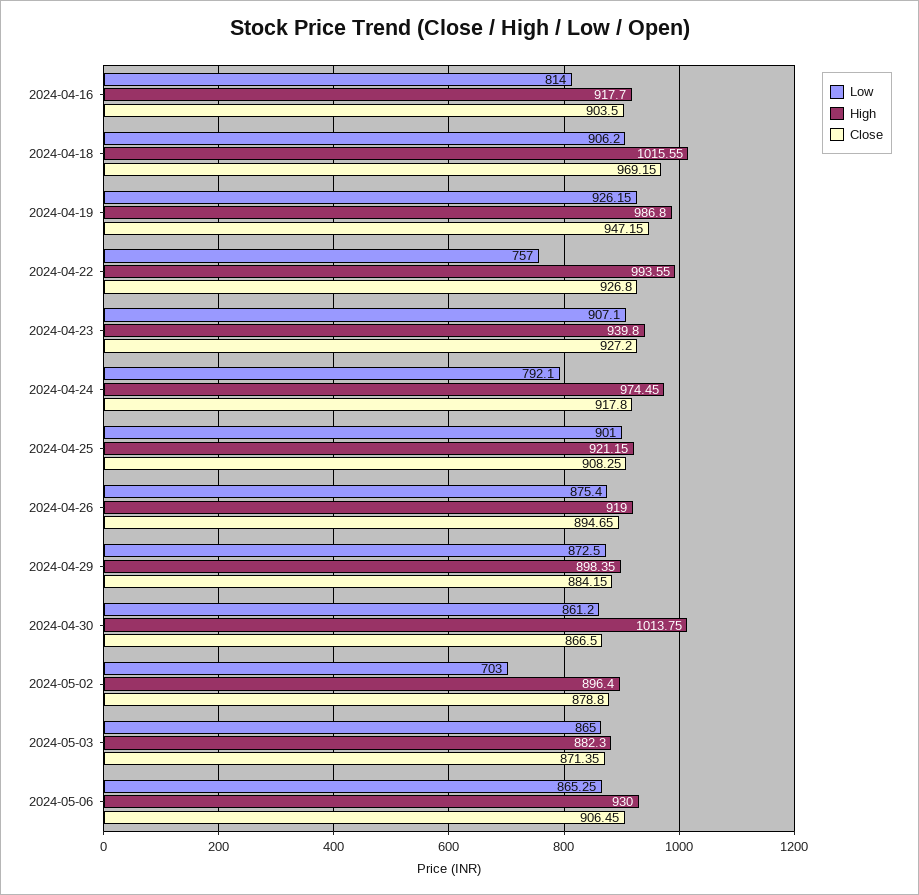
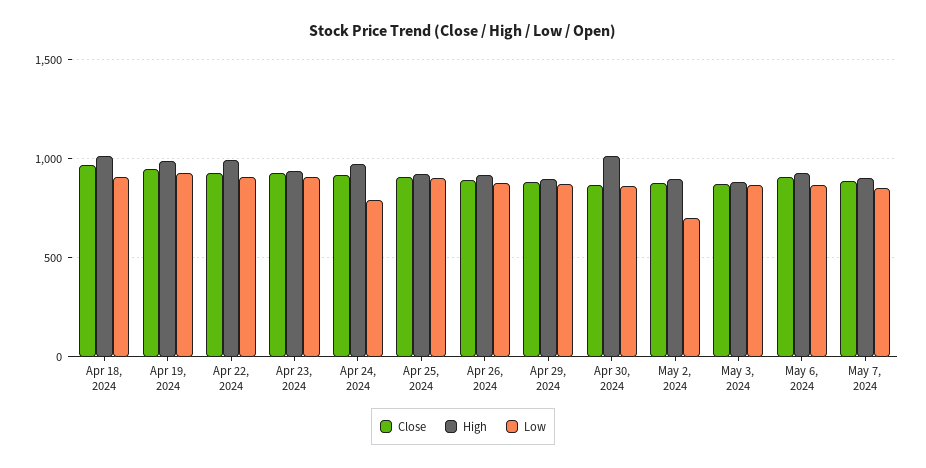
Low, 2024-04-16: 814 -> none
High, 2024-04-16: 917.7 -> none
Close, 2024-04-16: 903.5 -> none
Low, 2024-04-22: 757 -> 900
Close, May 7, 2024: none -> 900
High, May 7, 2024: none -> 900
Low, May 7, 2024: none -> 850

